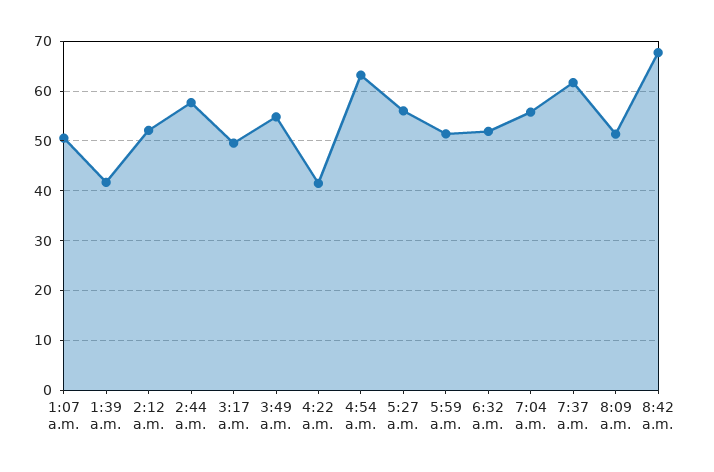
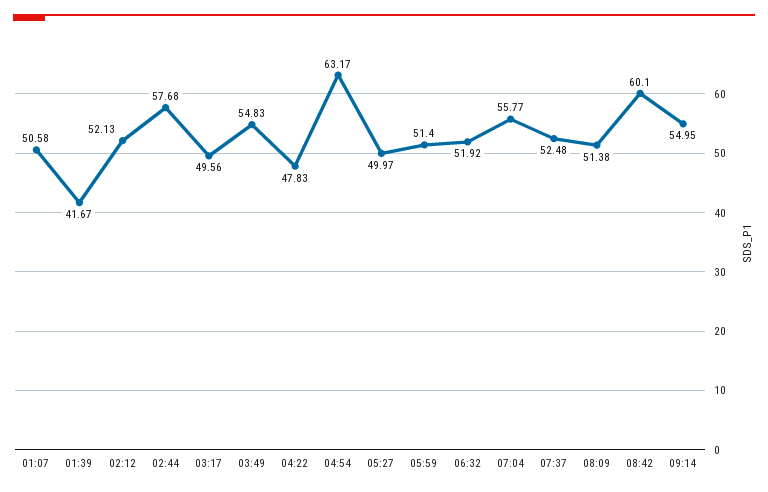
4:22 a.m.: 42 -> 47.83
5:27 a.m.: 56 -> 49.97
7:37 a.m.: 62 -> 52.48
8:42 a.m.: 68 -> 60.1
09:14: none -> 54.95

